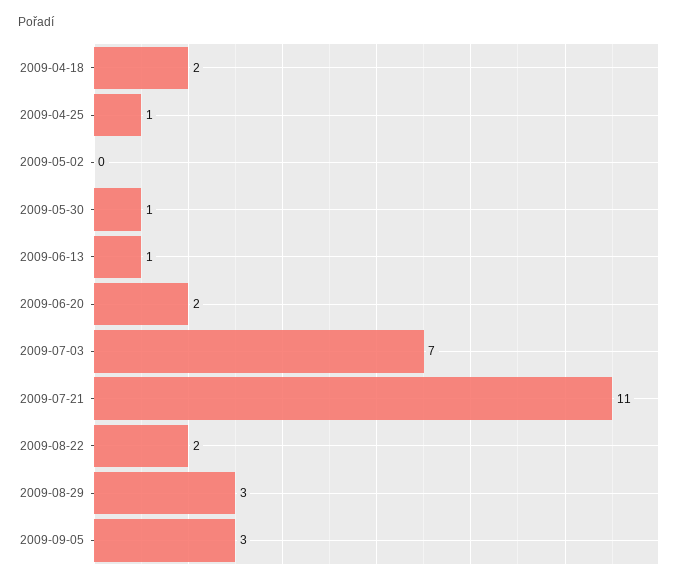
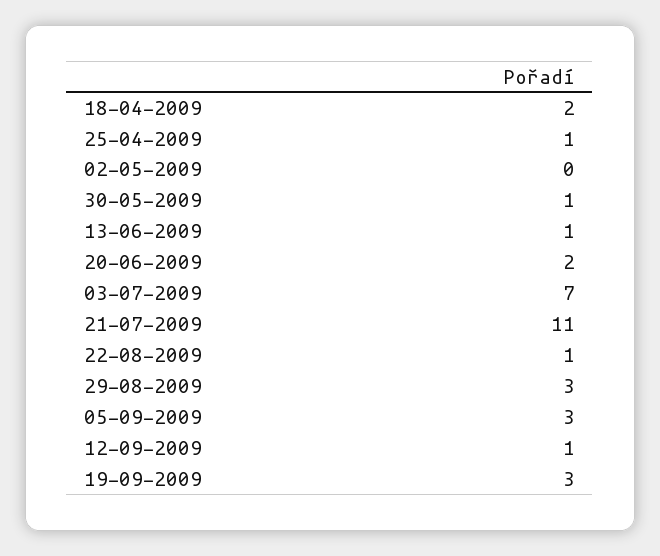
2009-08-22: 2 -> 1
12-09-2009: none -> 1
19-09-2009: none -> 3

